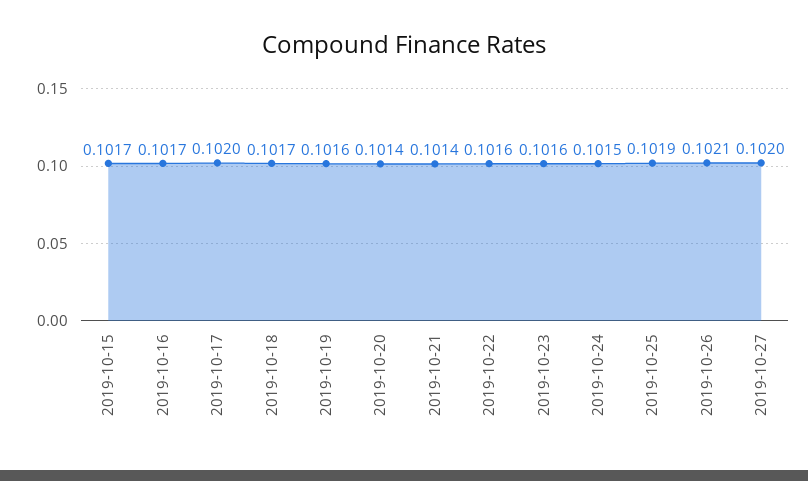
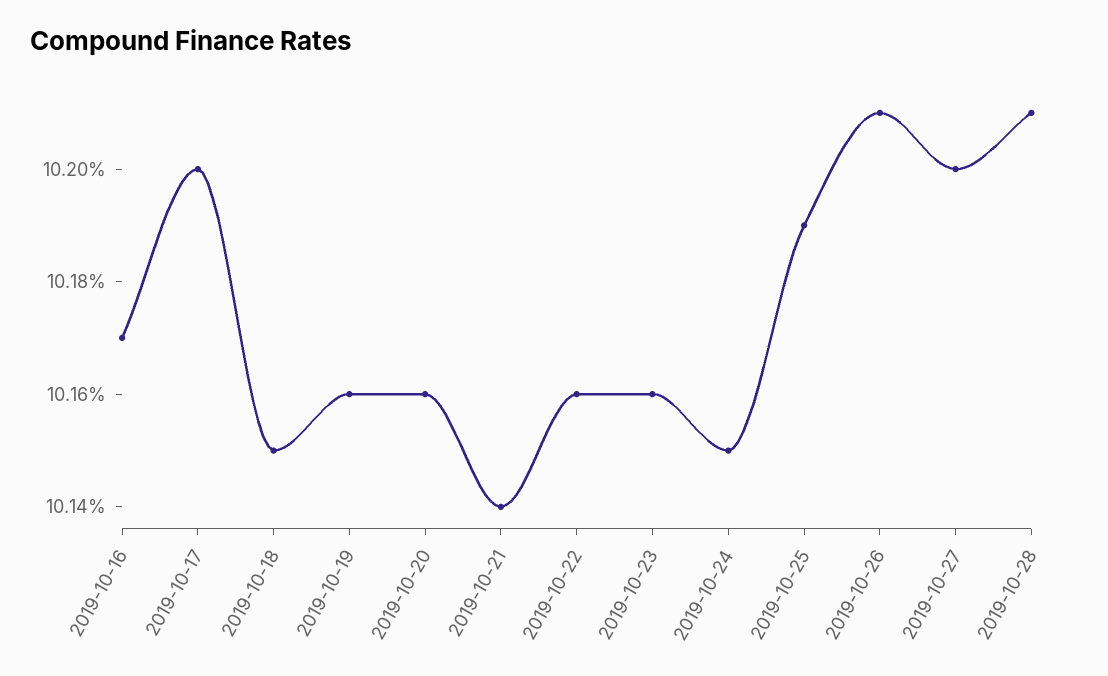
2019-10-15: 0.1017 -> none
2019-10-18: 0.1017 -> 0.1015
2019-10-20: 0.1014 -> 0.1016
2019-10-28: none -> 0.1021

